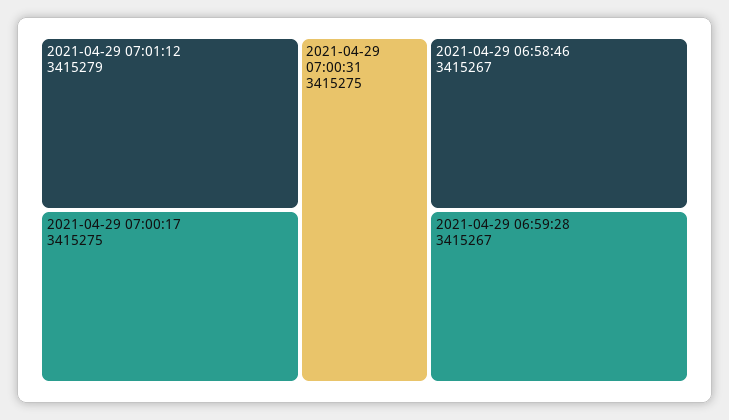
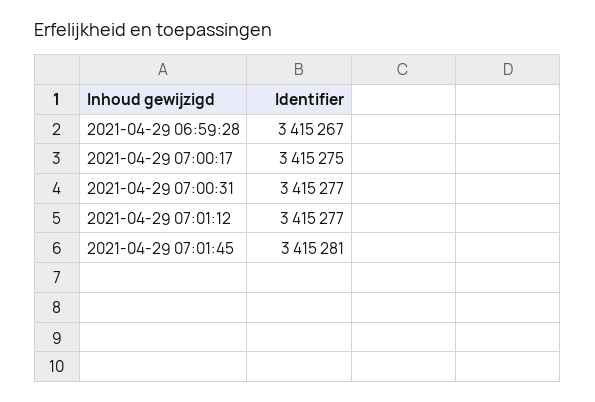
2021-04-29 07:01:12: 3415279 -> 3415277
2021-04-29 07:00:31: 3415275 -> 3415277
2021-04-29 06:58:46: 3415267 -> none
2021-04-29 07:01:45: none -> 3415281

